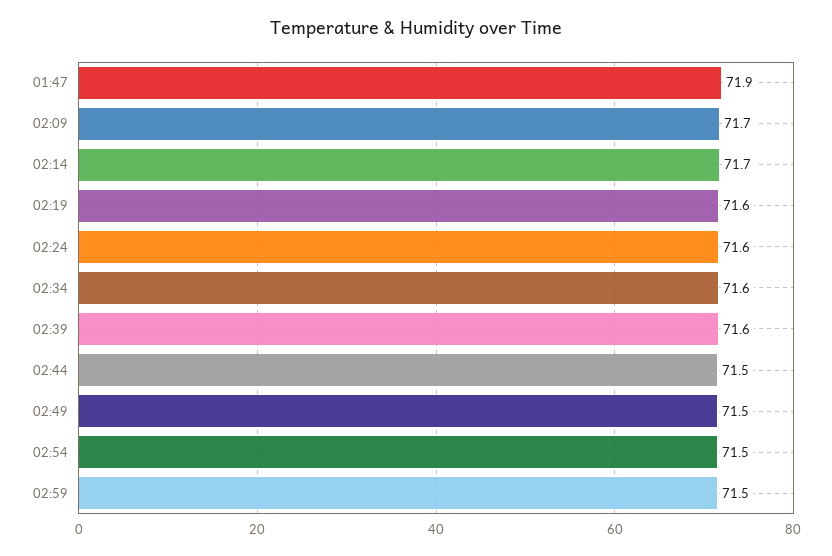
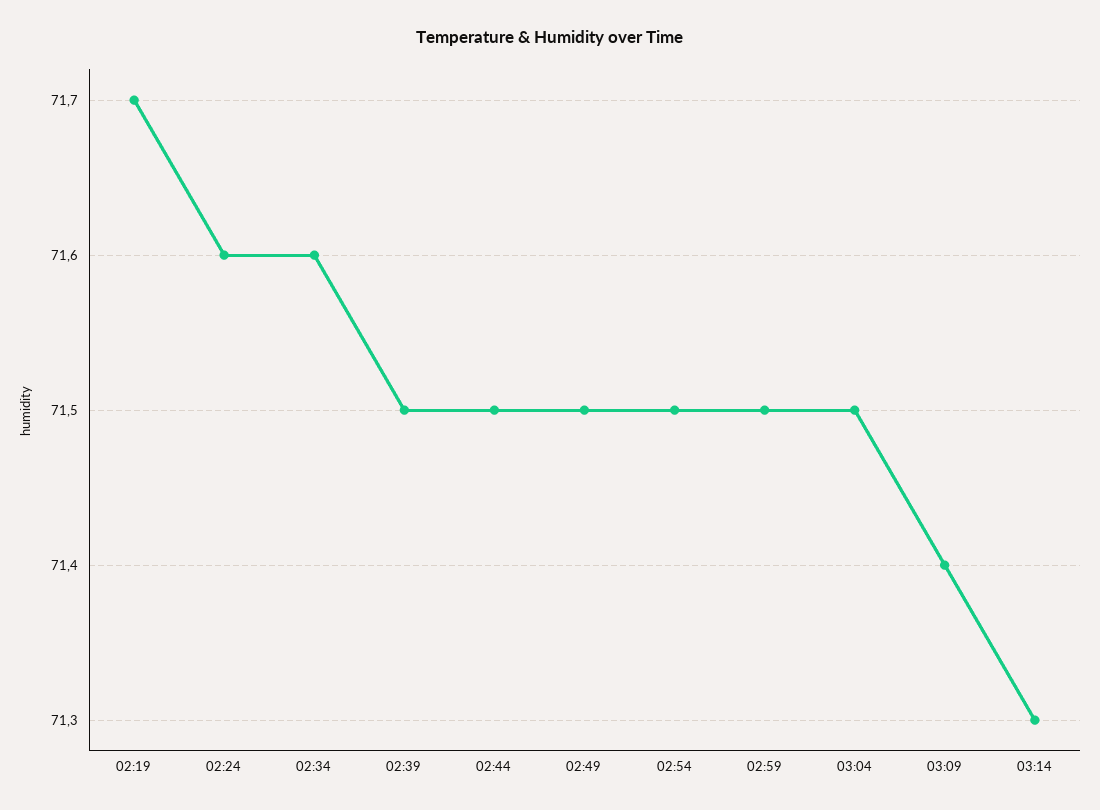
01:47: 71.9 -> none
02:09: 71.7 -> none
02:14: 71.7 -> none
02:19: 71.6 -> 71.7
02:39: 71.6 -> 71.5
03:04: none -> 71.5
03:09: none -> 71.4
03:14: none -> 71.3

